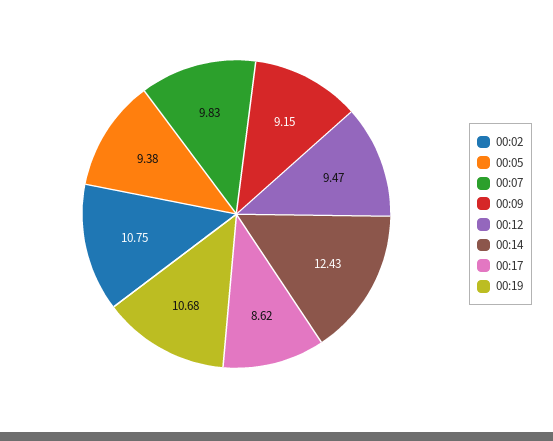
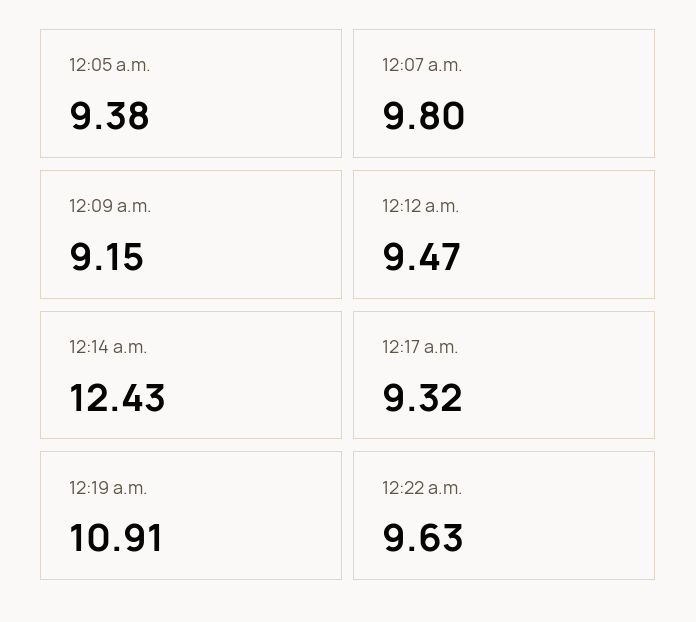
00:02: 10.75 -> none
00:07: 9.83 -> 9.8
00:17: 8.62 -> 9.32
00:19: 10.68 -> 10.91
12:22 a.m.: none -> 9.63

